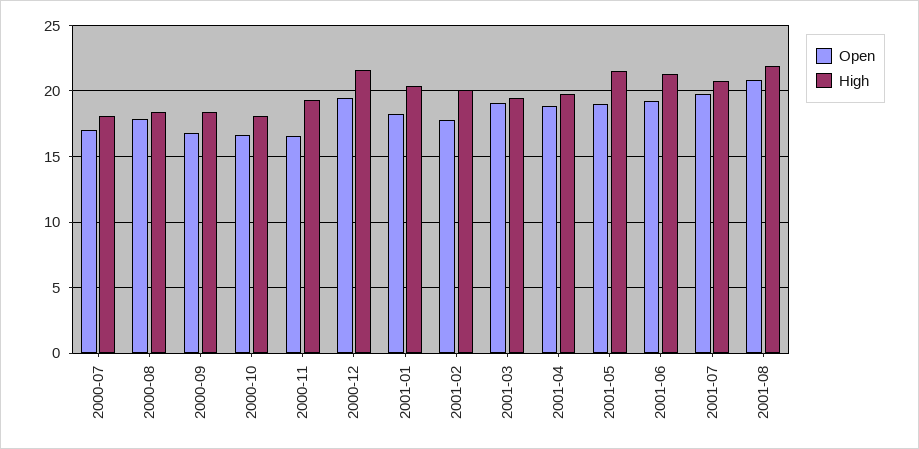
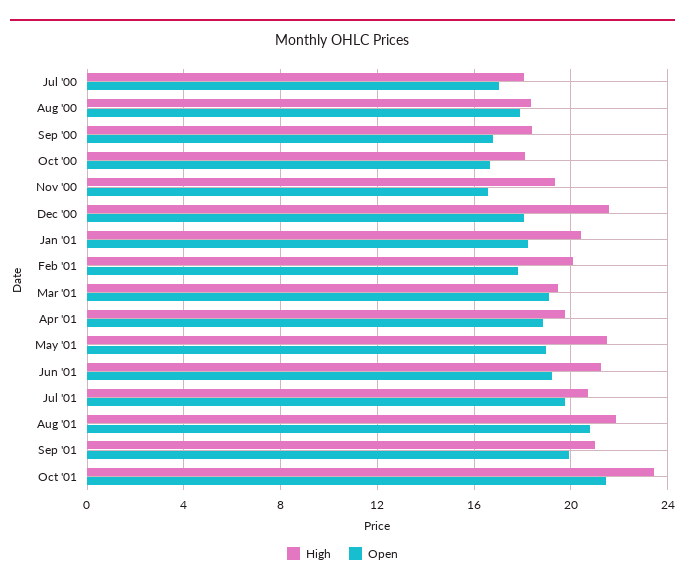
Open, 2000-12: 19.5 -> 18
High, Sep '01: none -> 21
Open, Sep '01: none -> 20
High, Oct '01: none -> 23.5
Open, Oct '01: none -> 21.5

